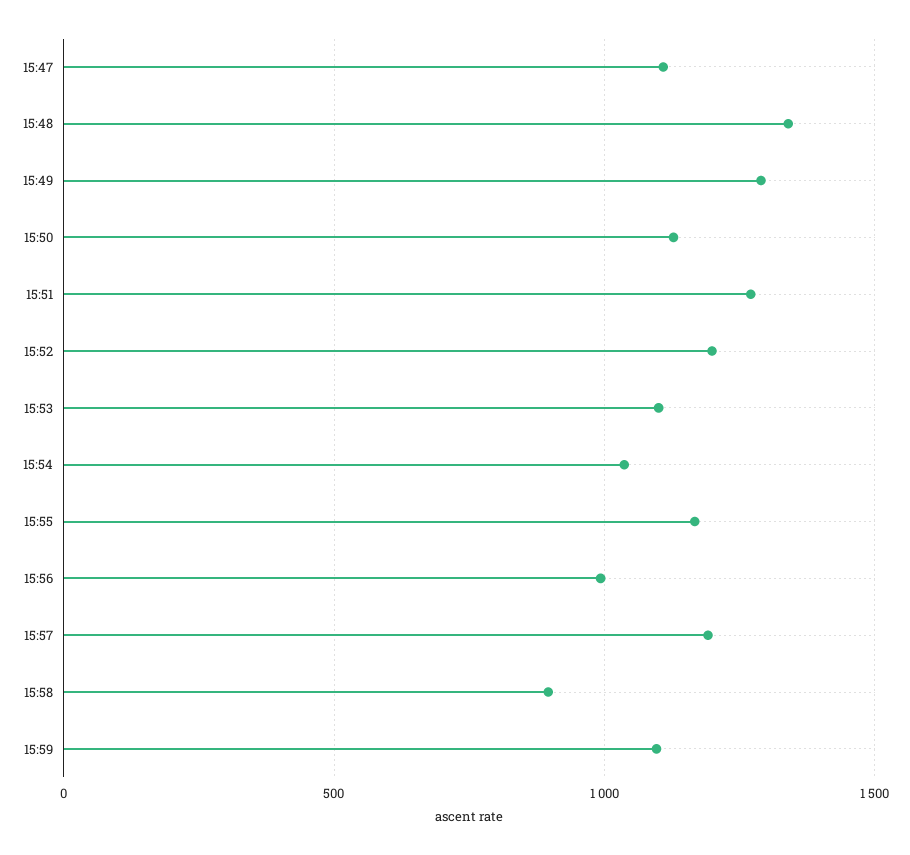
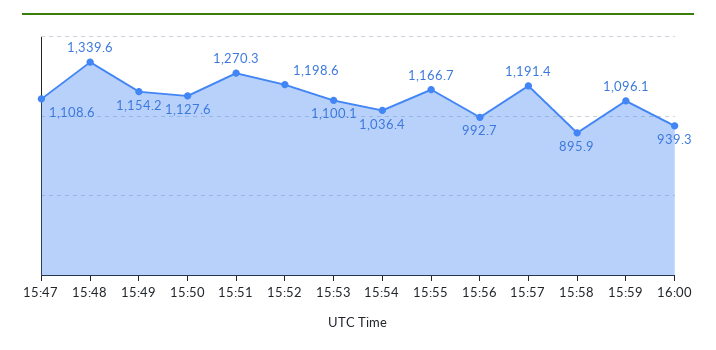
15:49: 1300 -> 1154.2
16:00: none -> 939.3

